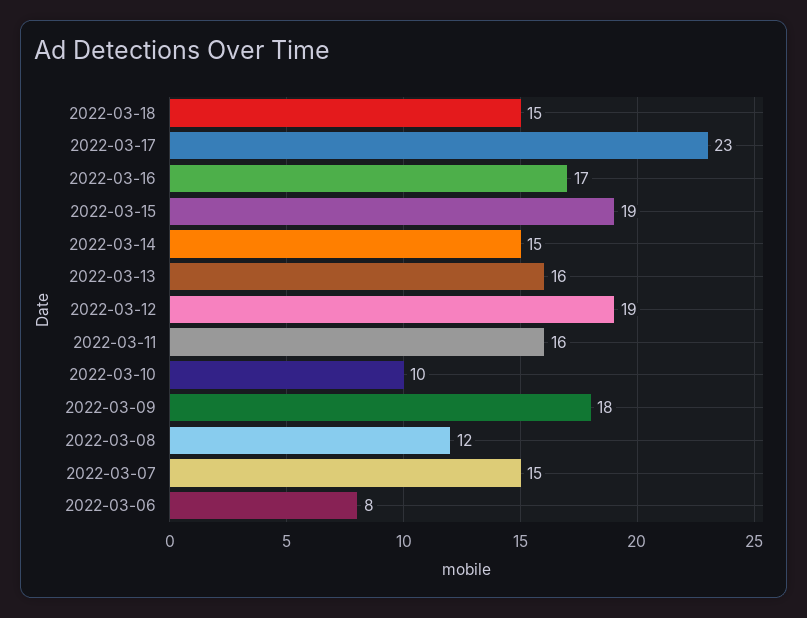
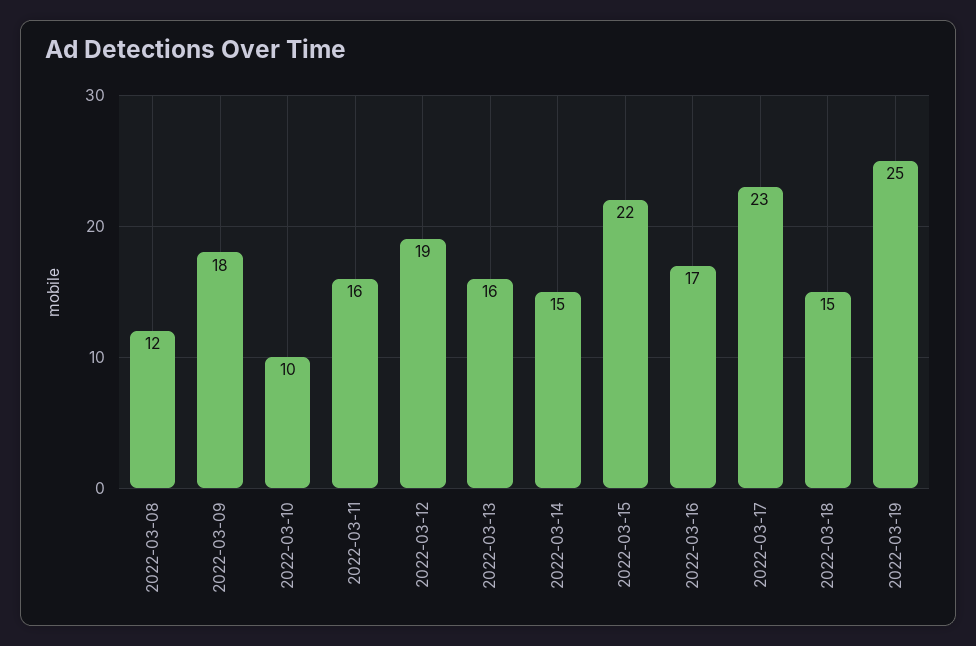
2022-03-15: 19 -> 22
2022-03-07: 15 -> none
2022-03-06: 8 -> none
2022-03-19: none -> 25

